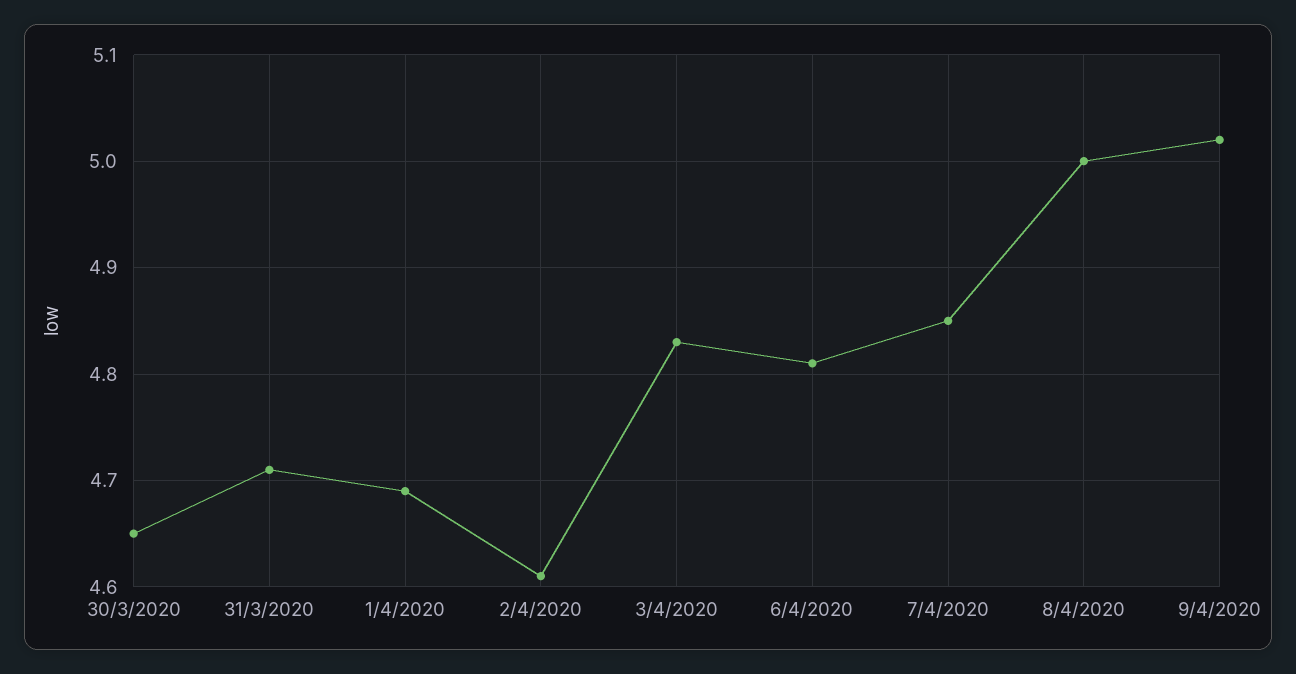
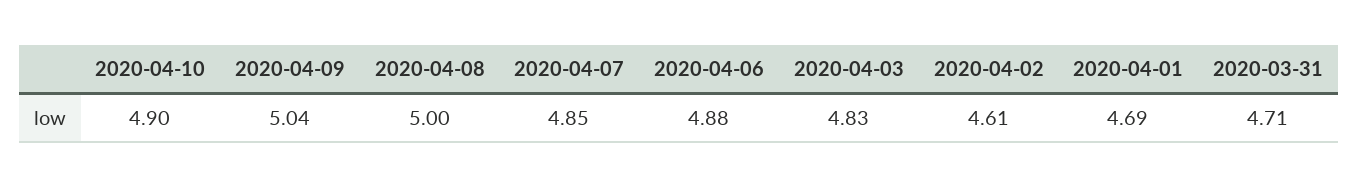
30/3/2020: 4.65 -> none
6/4/2020: 4.81 -> 4.88
9/4/2020: 5.02 -> 5.04
2020-04-10: none -> 4.9

